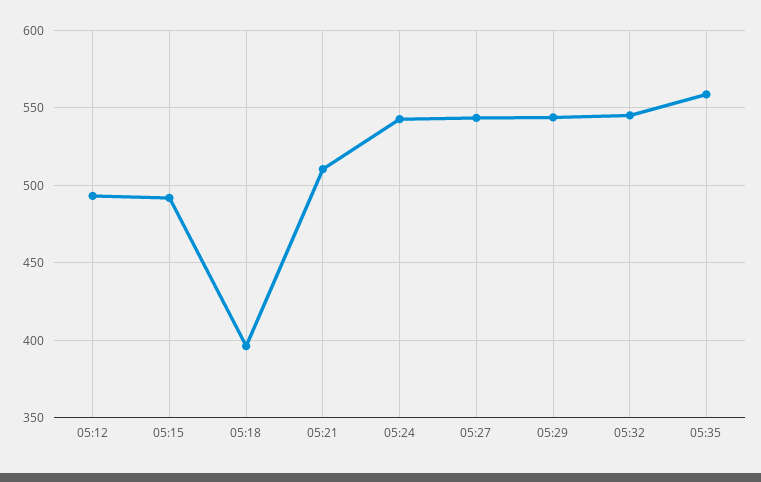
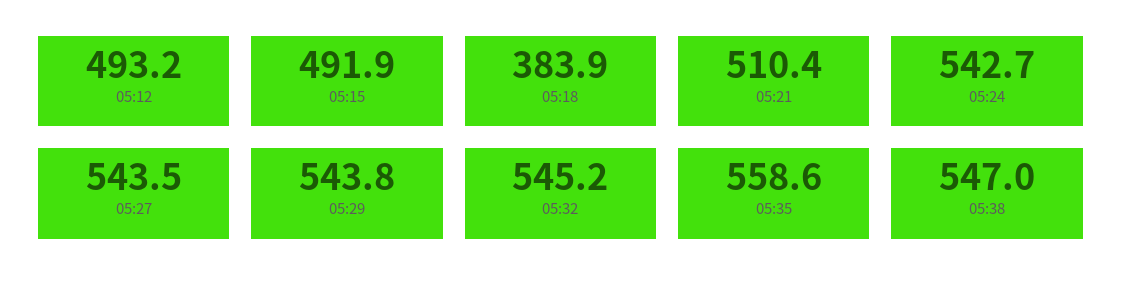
05:18: 395 -> 383.9
05:38: none -> 547

